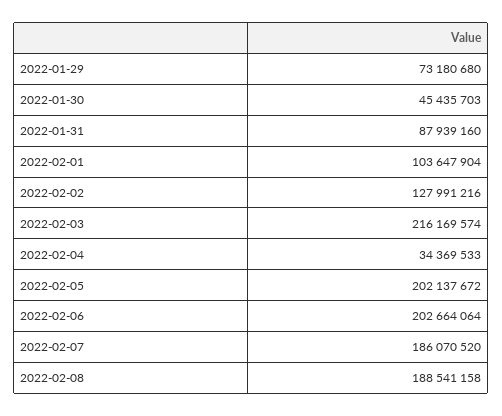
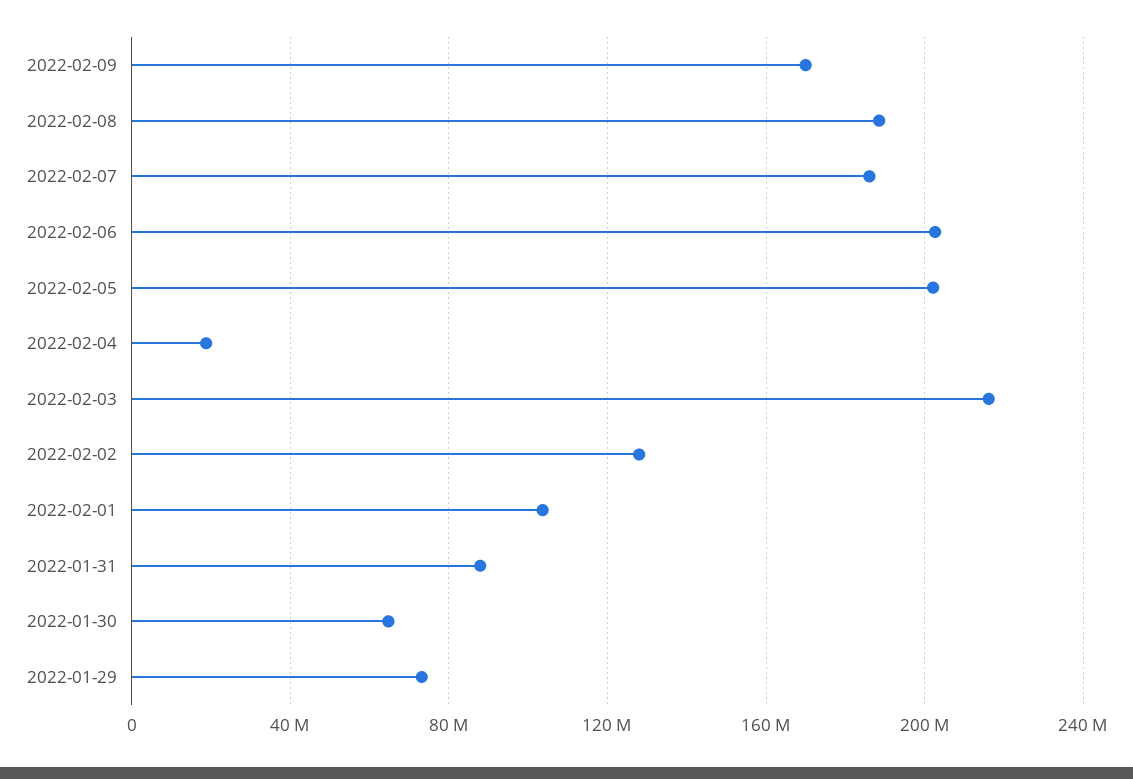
2022-01-30: 45435703 -> 65000000
2022-02-04: 34369533 -> 20000000
2022-02-09: none -> 170000000

